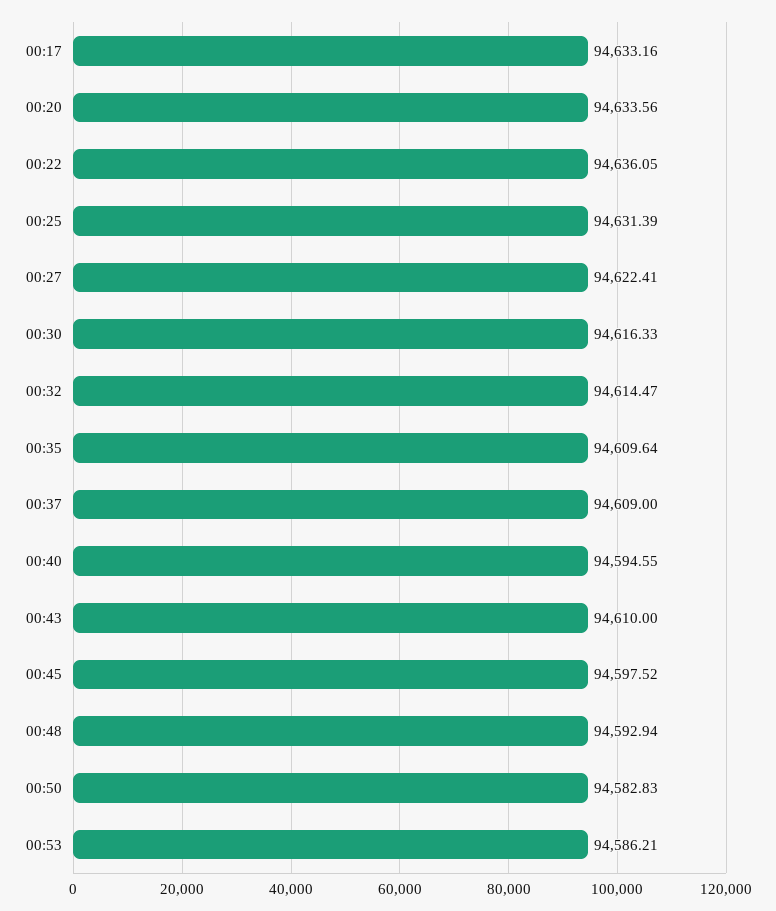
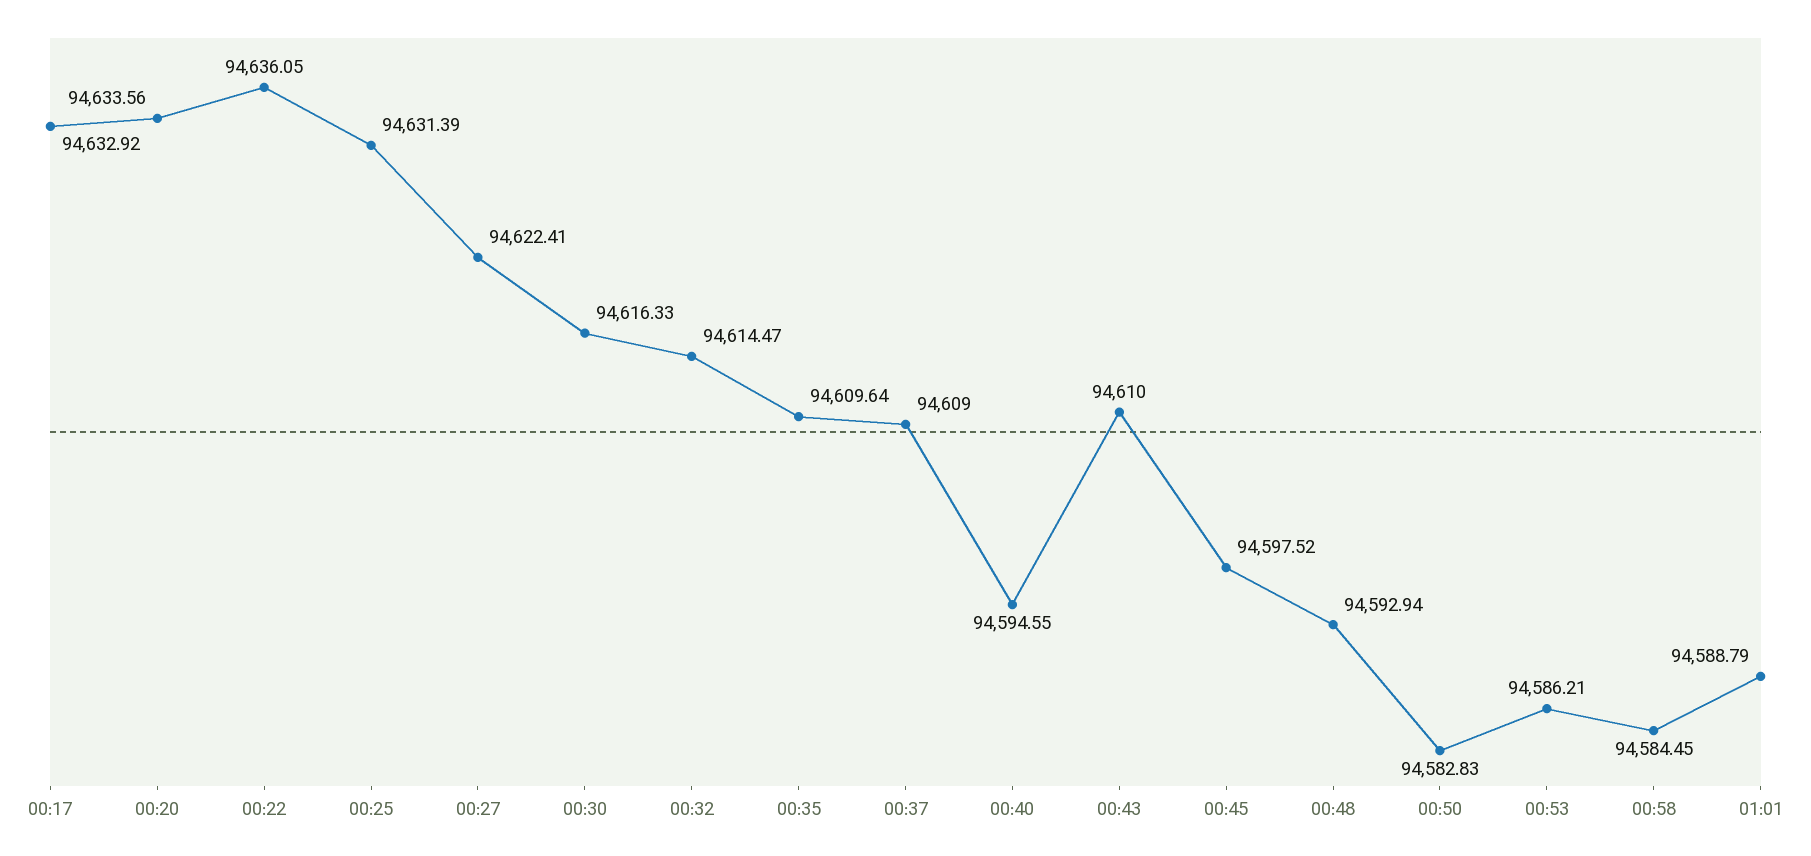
00:17: 94633.16 -> 94632.92
00:58: none -> 94584.45
01:01: none -> 94588.79

